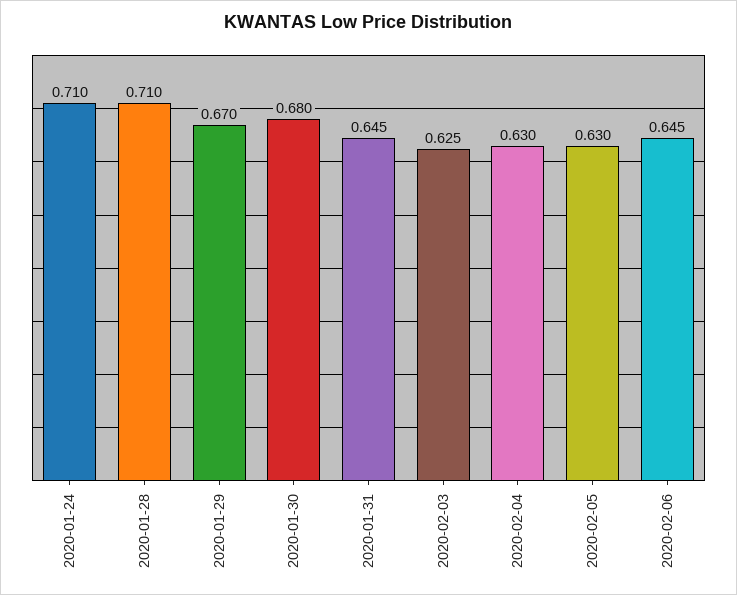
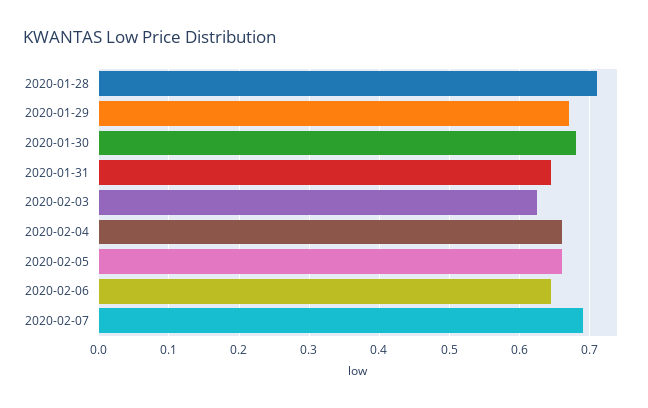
2020-01-24: 0.71 -> none
2020-02-04: 0.63 -> 0.66
2020-02-05: 0.63 -> 0.66
2020-02-07: none -> 0.69

